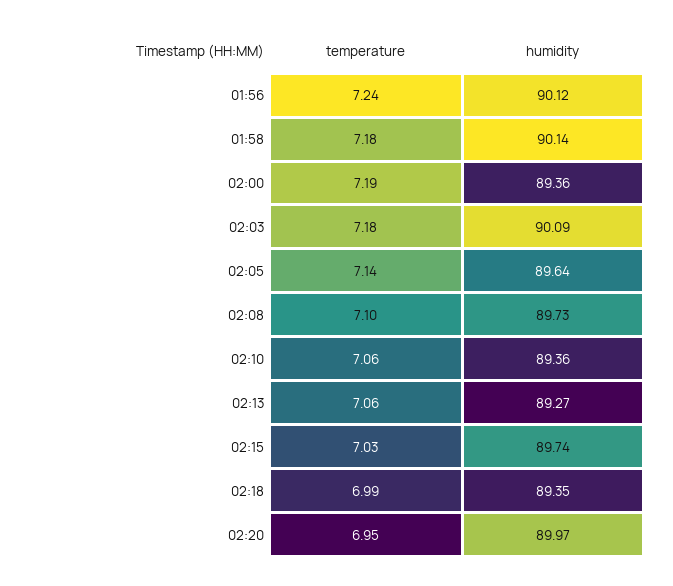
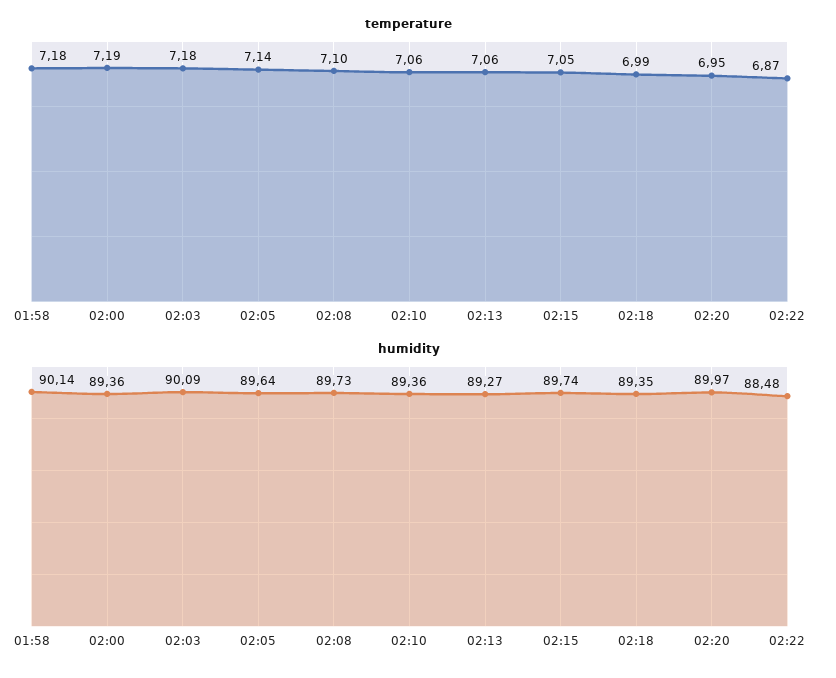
temperature, 01:56: 7.24 -> none
humidity, 01:56: 90.12 -> none
temperature, 02:15: 7.03 -> 7.05
temperature, 02:22: none -> 6.87
humidity, 02:22: none -> 88.48

